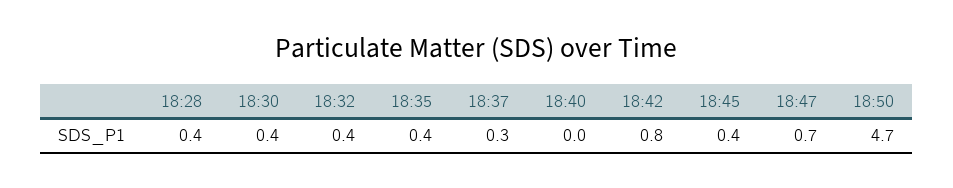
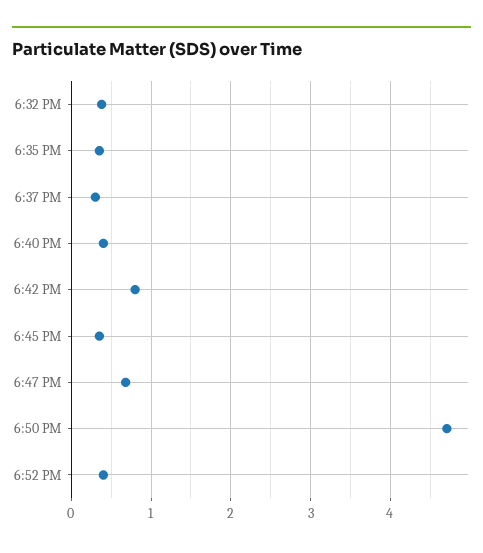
18:28: 0.4 -> none
18:30: 0.4 -> none
18:40: 0 -> 0.4
6:52 PM: none -> 0.4

